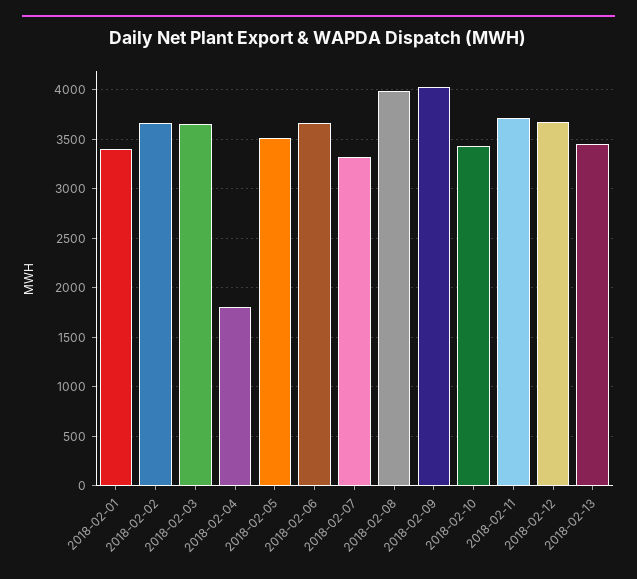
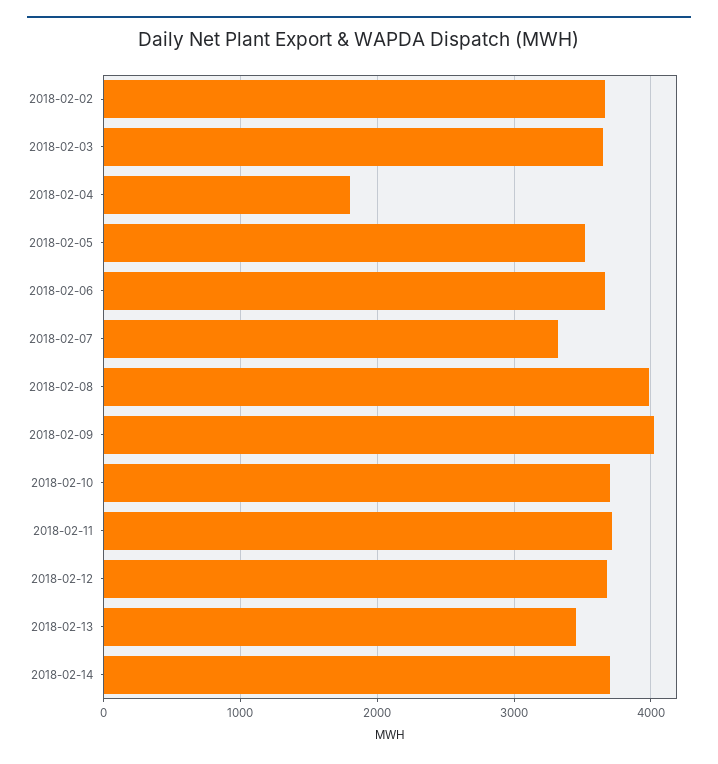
2018-02-01: 3400 -> none
2018-02-10: 3400 -> 3700
2018-02-14: none -> 3700

